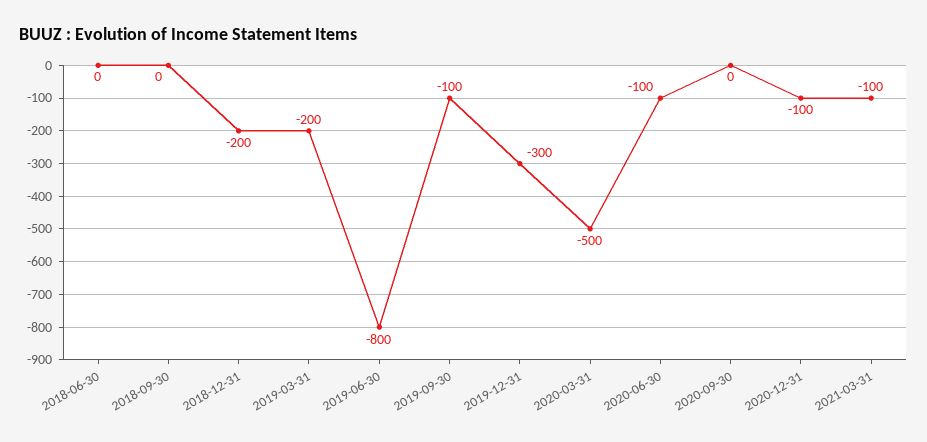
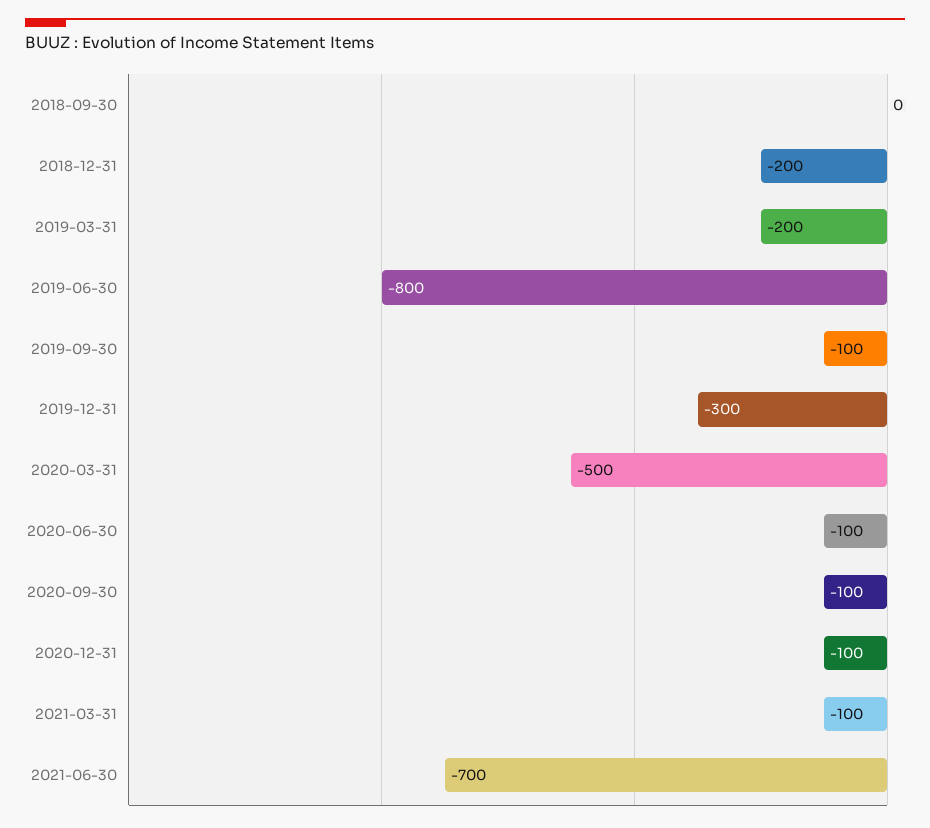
2018-06-30: 0 -> none
2020-09-30: 0 -> -100
2021-06-30: none -> -700

